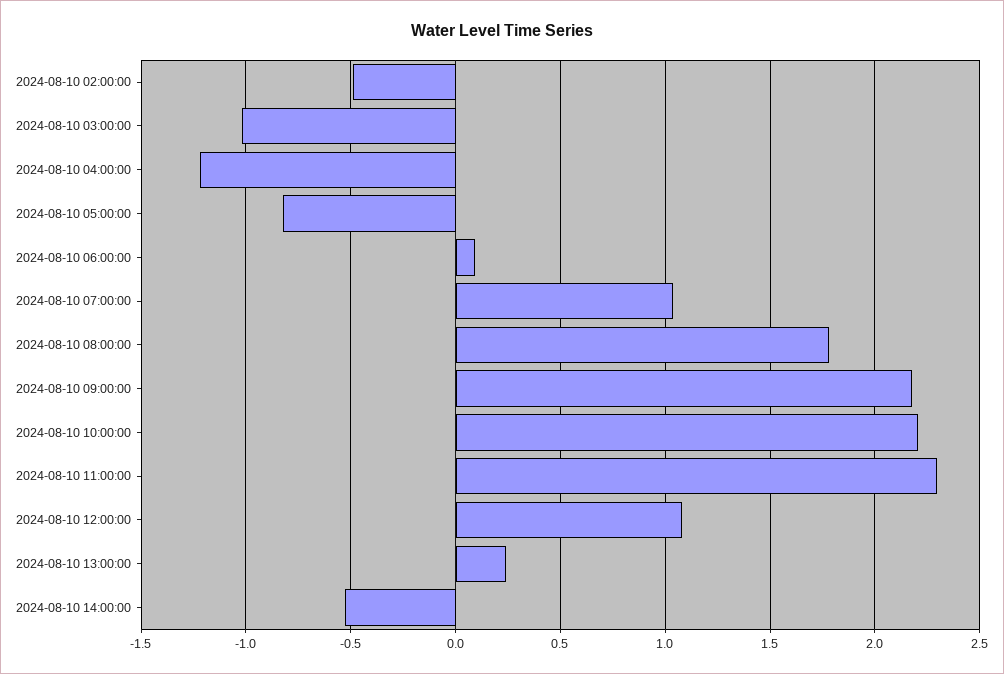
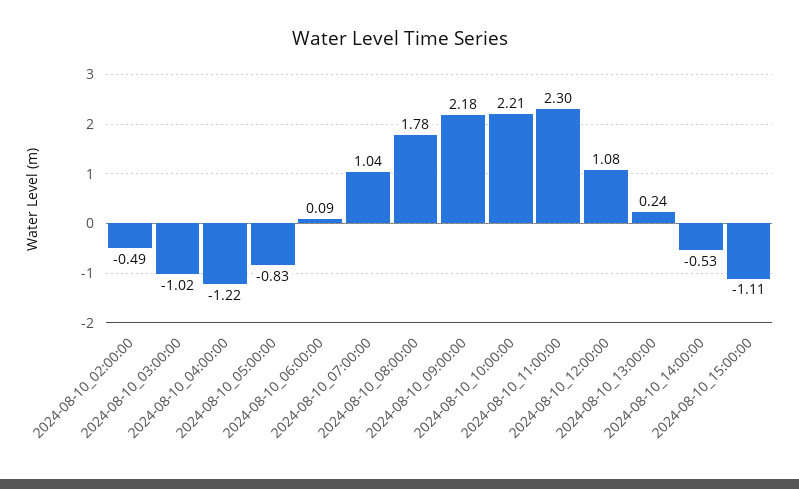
2024-08-10_15:00:00: none -> -1.11

